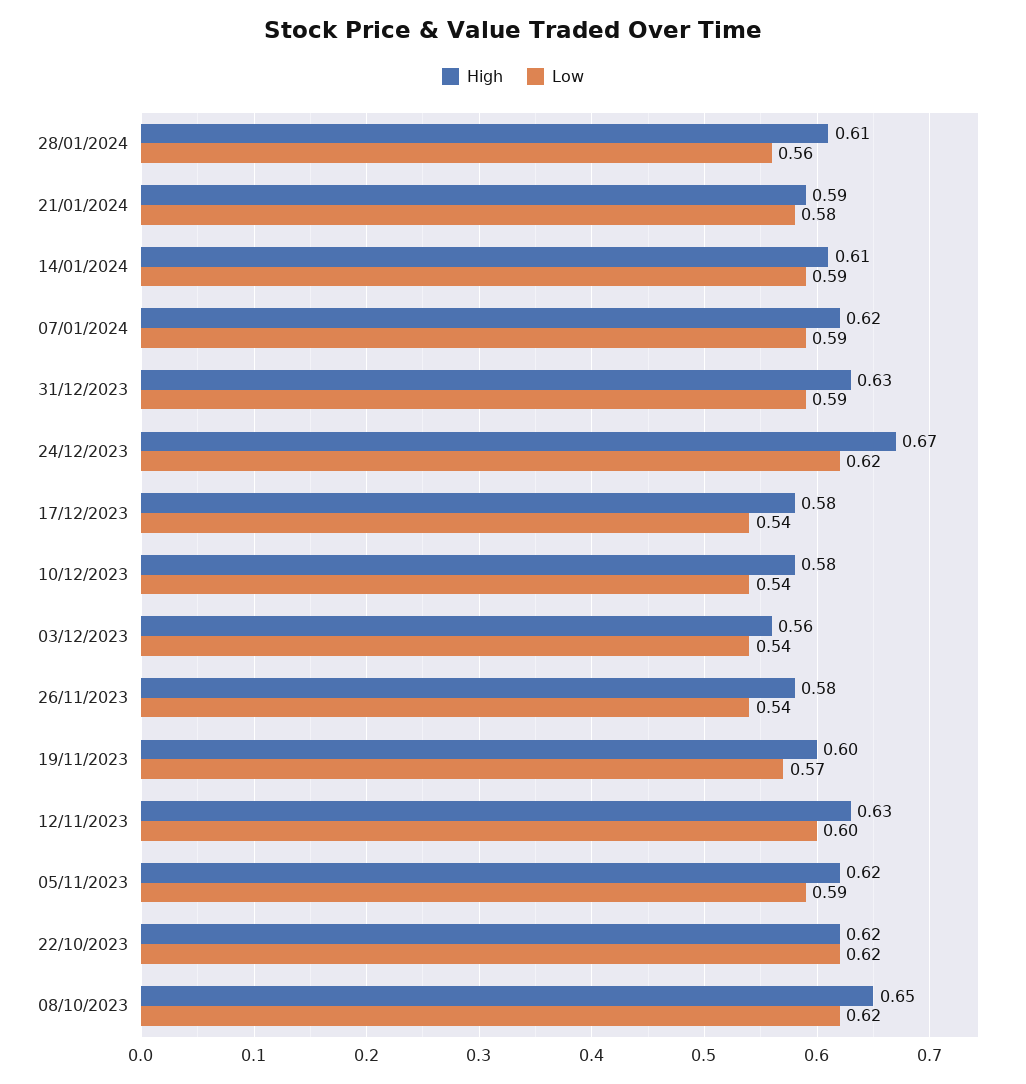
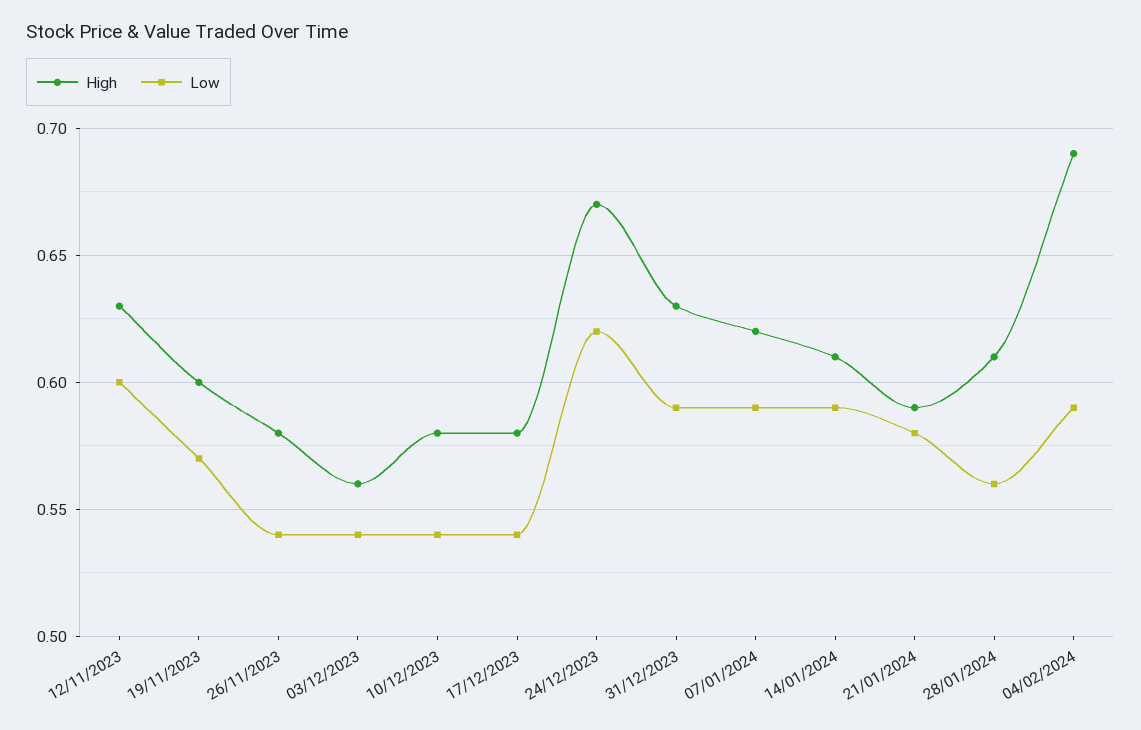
High, 05/11/2023: 0.62 -> none
Low, 05/11/2023: 0.59 -> none
High, 22/10/2023: 0.62 -> none
Low, 22/10/2023: 0.62 -> none
High, 08/10/2023: 0.65 -> none
Low, 08/10/2023: 0.62 -> none
High, 04/02/2024: none -> 0.69
Low, 04/02/2024: none -> 0.59

